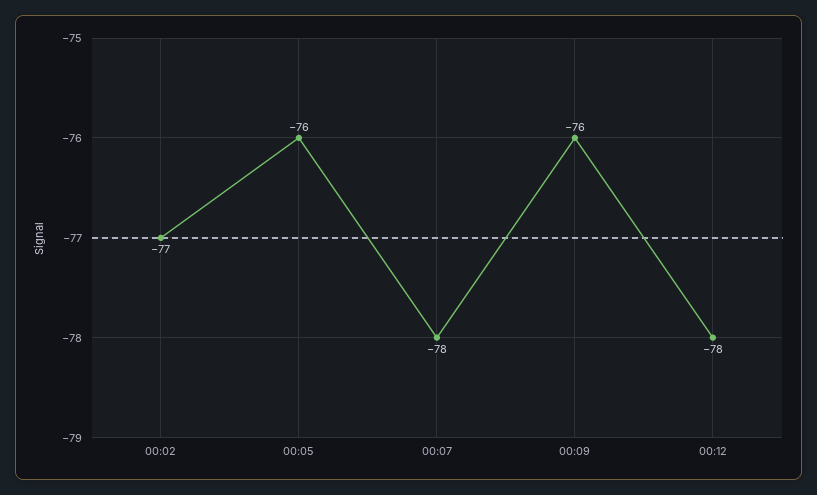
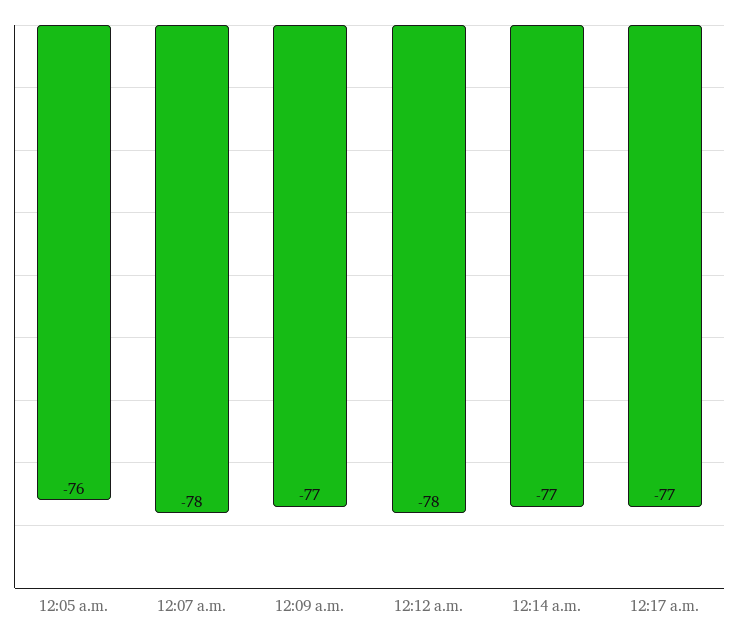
00:02: -77 -> none
00:09: -76 -> -77
12:14 a.m.: none -> -77
12:17 a.m.: none -> -77

